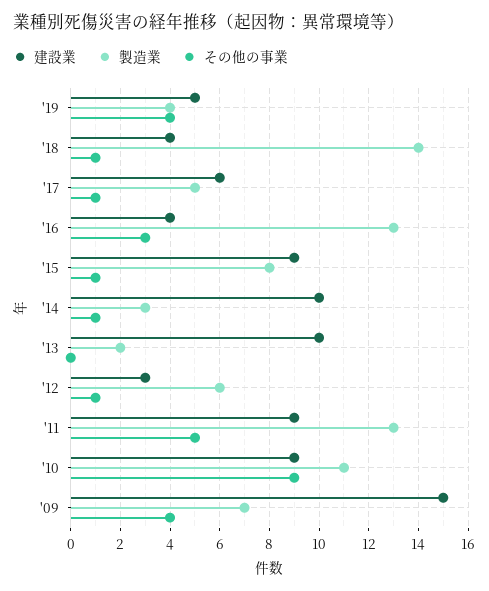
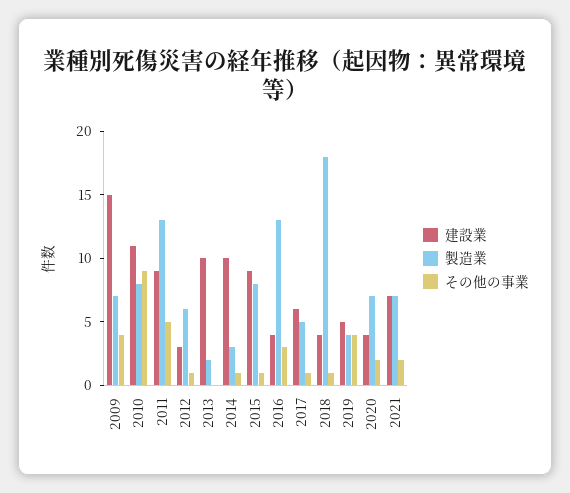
製造業, '18: 14 -> 18
建設業, '10: 9 -> 11
製造業, '10: 11 -> 8
建設業, 2020: none -> 4
製造業, 2020: none -> 7
その他の事業, 2020: none -> 2
建設業, 2021: none -> 7
製造業, 2021: none -> 7
その他の事業, 2021: none -> 2

